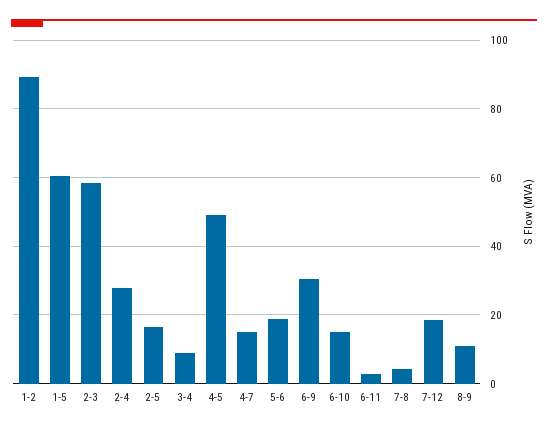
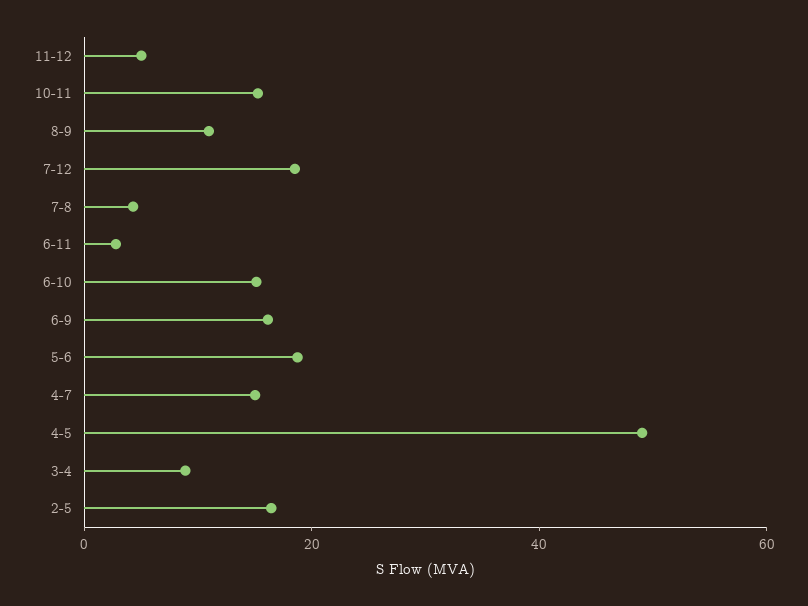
1-2: 90 -> none
1-5: 60 -> none
2-3: 58 -> none
2-4: 28 -> none
6-9: 30 -> 15
11-12: none -> 5
10-11: none -> 15

